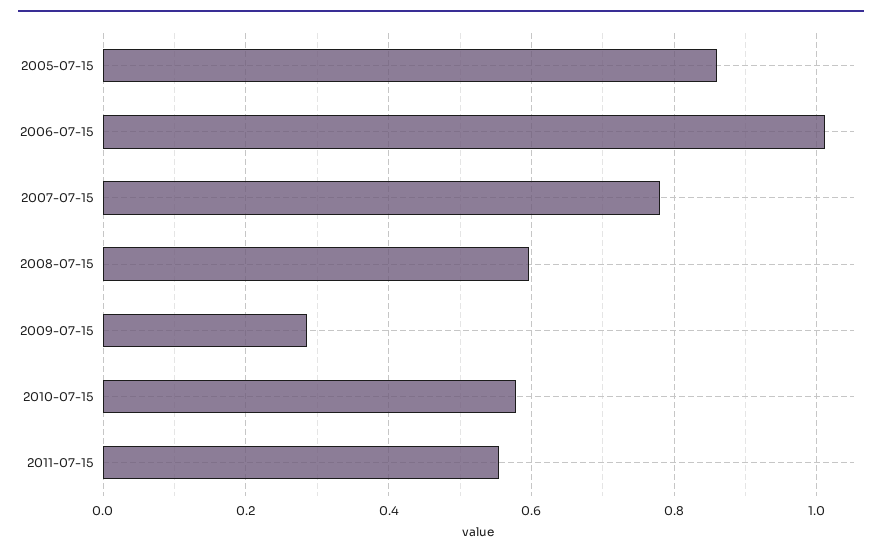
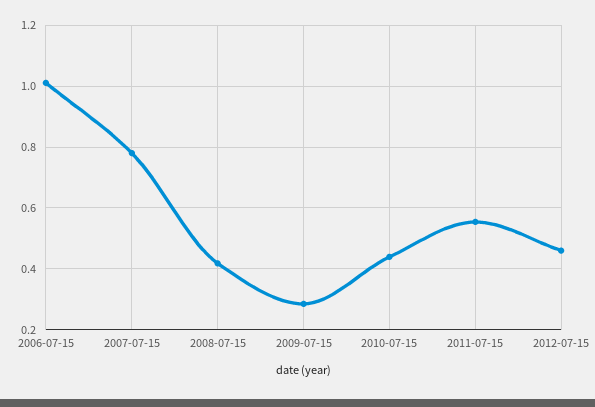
2005-07-15: 0.86 -> none
2008-07-15: 0.6 -> 0.42
2010-07-15: 0.58 -> 0.44
2012-07-15: none -> 0.46

